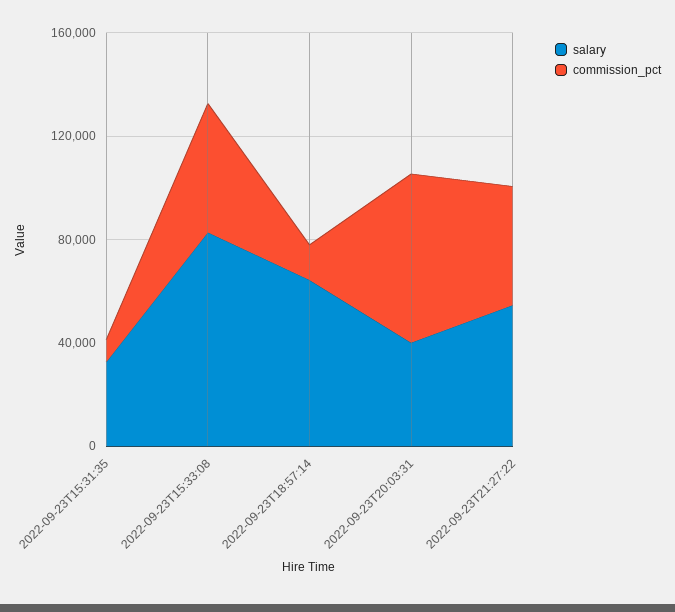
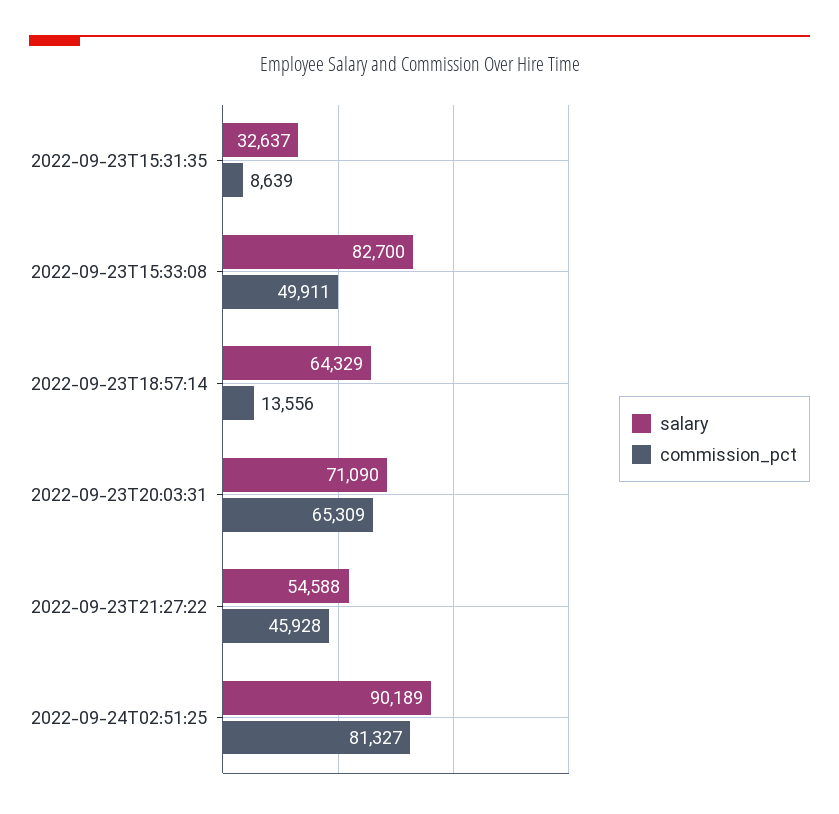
salary, 2022-09-23T20:03:31: 40000 -> 71090
salary, 2022-09-24T02:51:25: none -> 90189
commission_pct, 2022-09-24T02:51:25: none -> 81327

